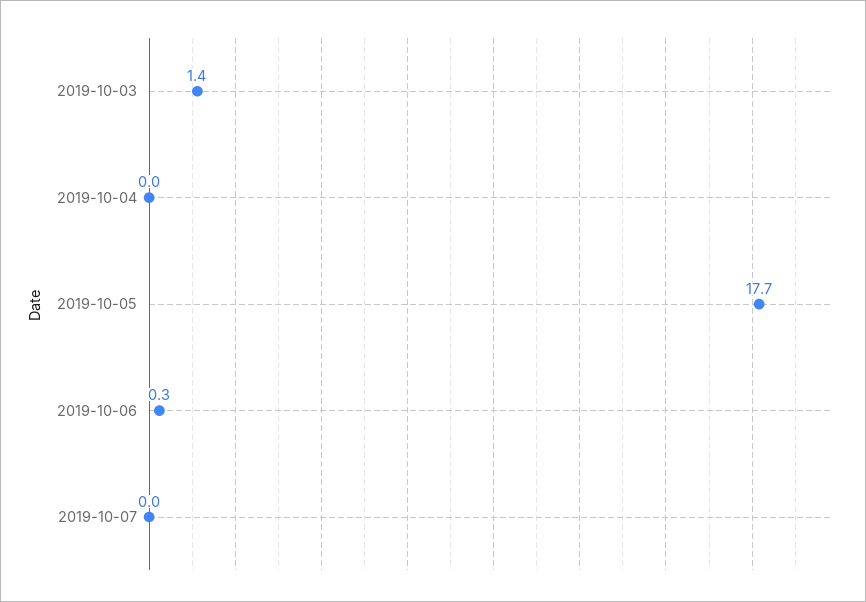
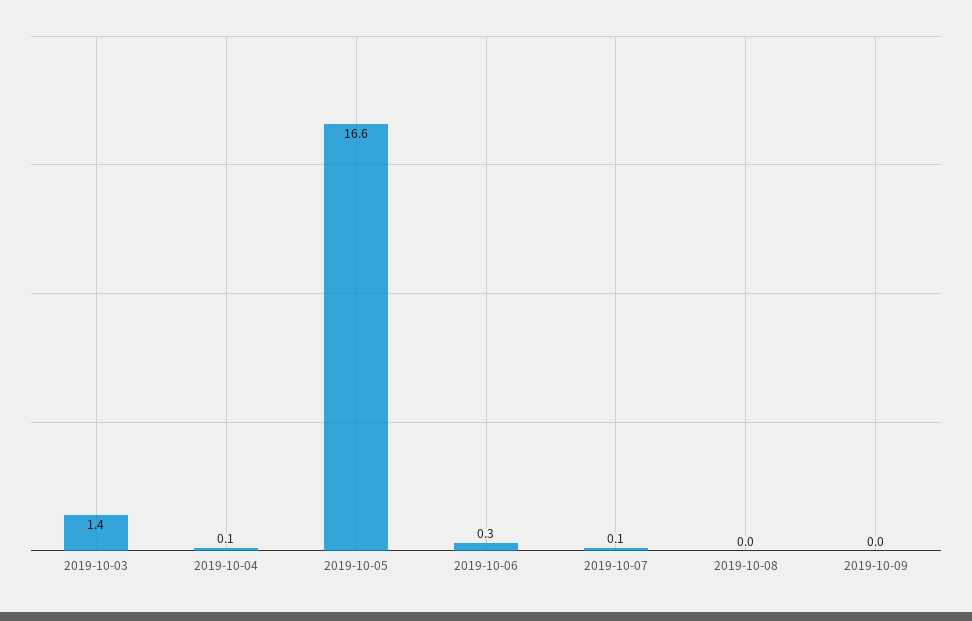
2019-10-04: 0 -> 0.1
2019-10-05: 17.7 -> 16.6
2019-10-07: 0 -> 0.1
2019-10-08: none -> 0
2019-10-09: none -> 0

